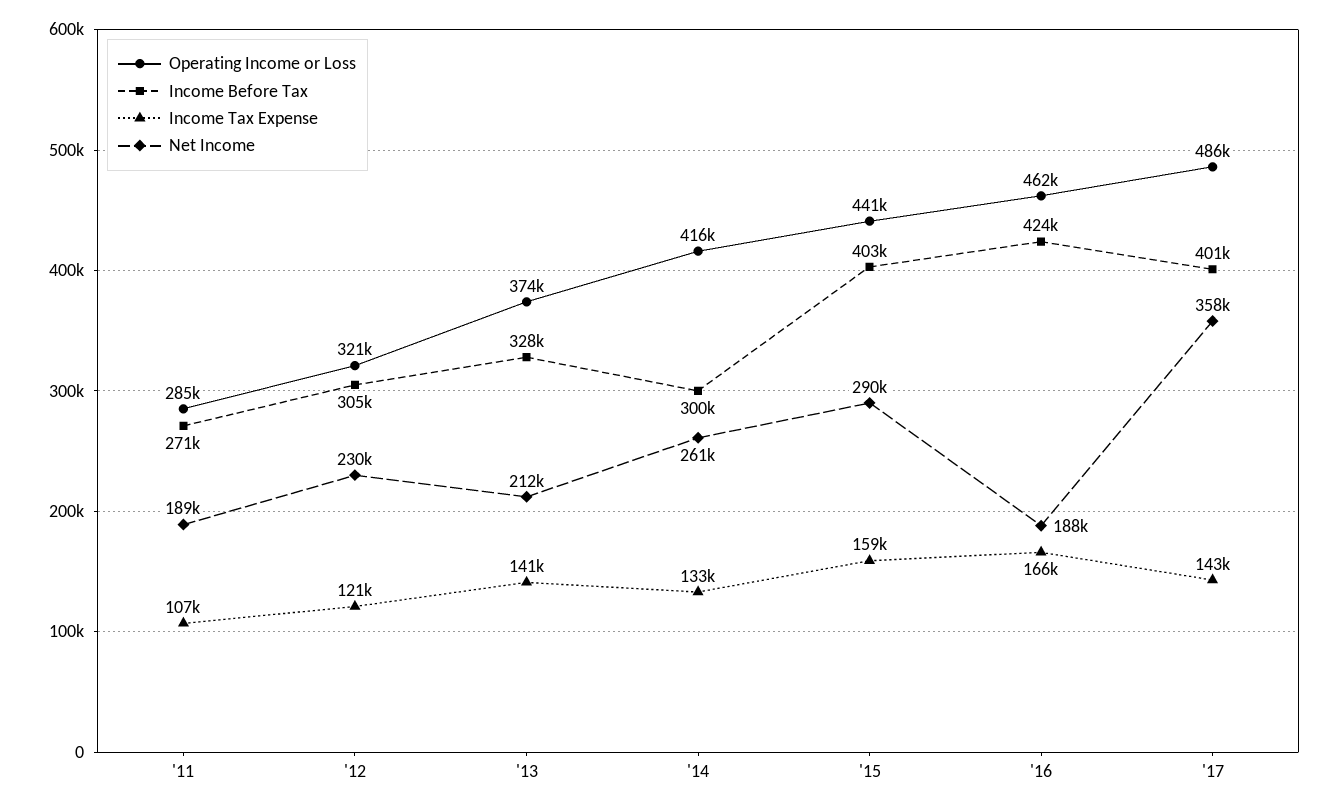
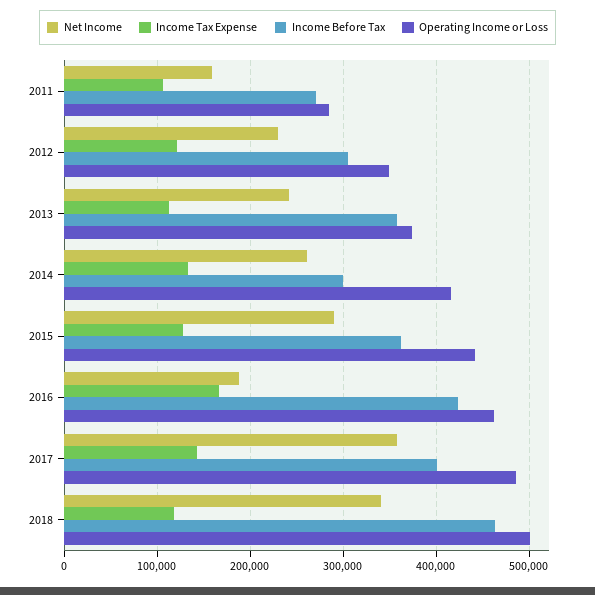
Net Income, '11: 189000 -> 160000
Operating Income or Loss, '12: 321000 -> 350000
Income Before Tax, '13: 328000 -> 360000
Income Tax Expense, '13: 141000 -> 110000
Net Income, '13: 212000 -> 240000
Income Before Tax, '15: 403000 -> 360000
Income Tax Expense, '15: 159000 -> 130000
Net Income, 2018: none -> 340000
Income Tax Expense, 2018: none -> 120000
Income Before Tax, 2018: none -> 460000
Operating Income or Loss, 2018: none -> 500000

